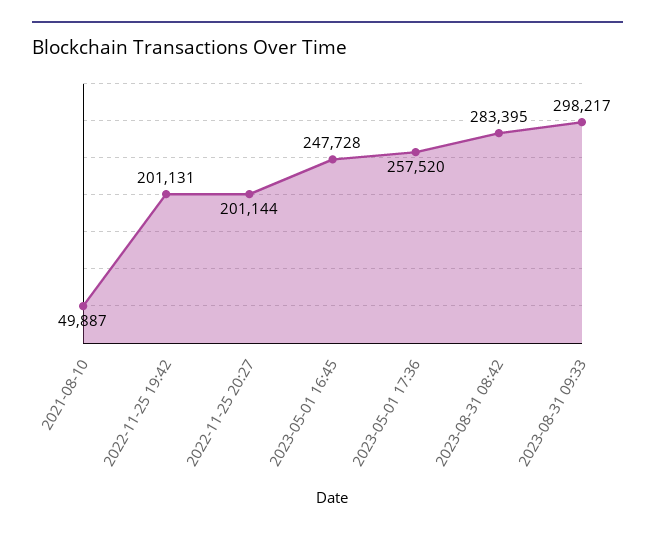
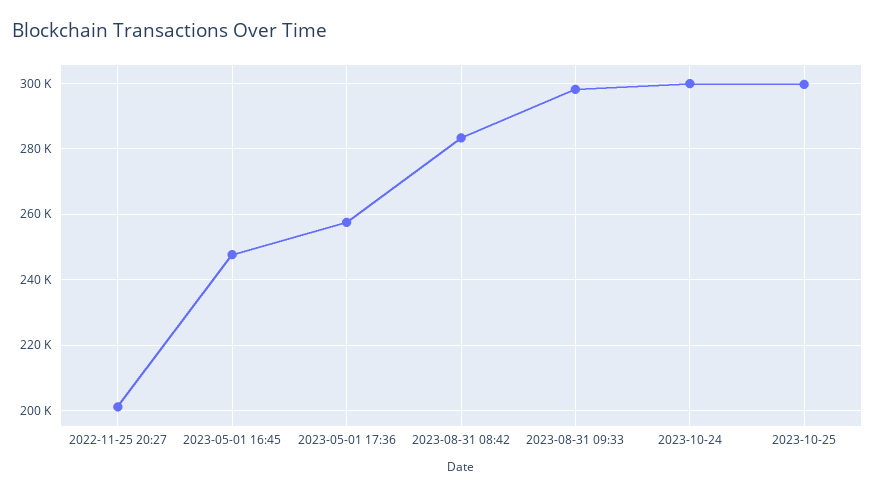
2021-08-10: 49887 -> none
2022-11-25 19:42: 201131 -> none
2023-10-24: none -> 300000
2023-10-25: none -> 300000

